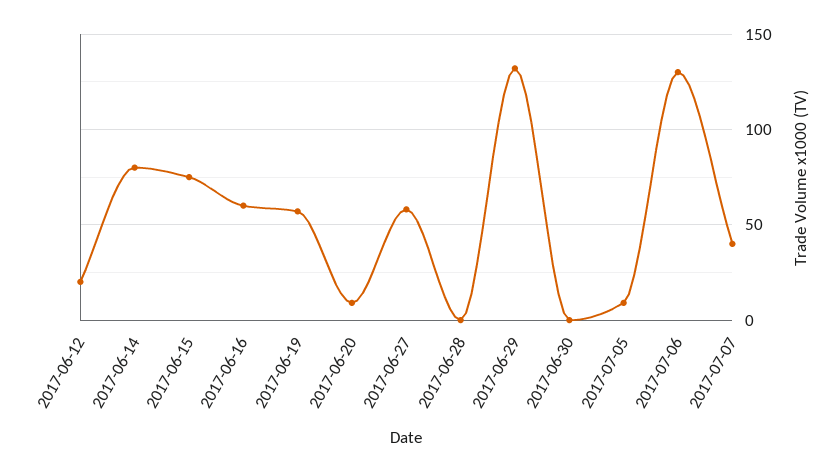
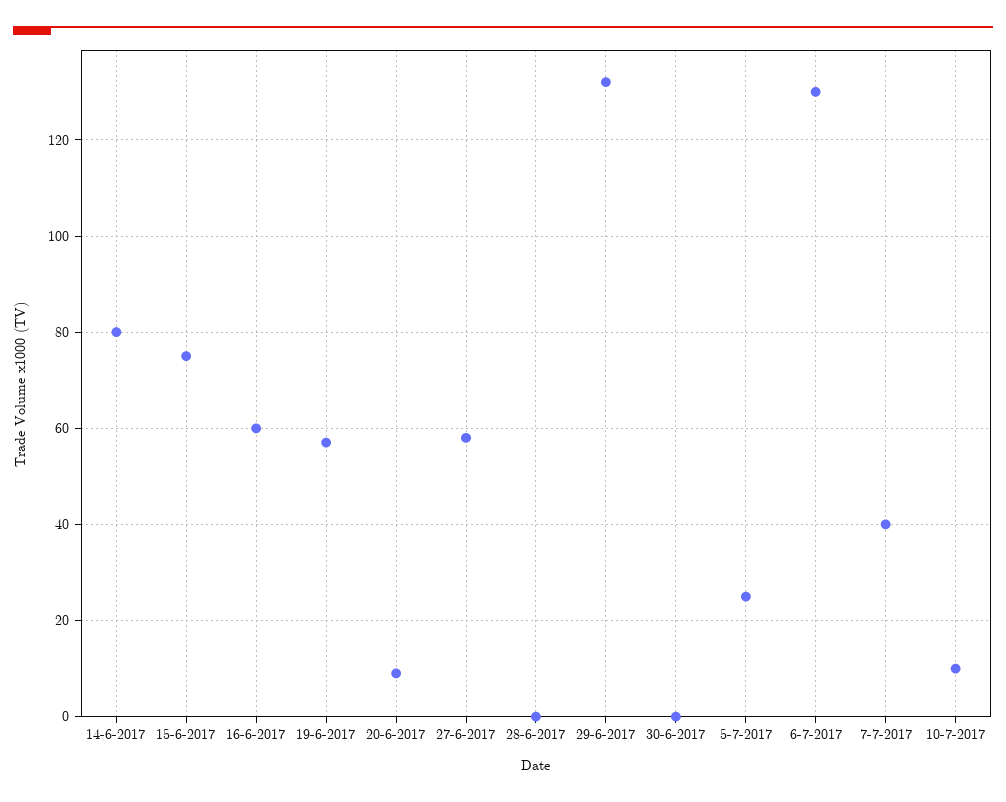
2017-06-12: 20 -> none
2017-07-05: 10 -> 25
10-7-2017: none -> 10

